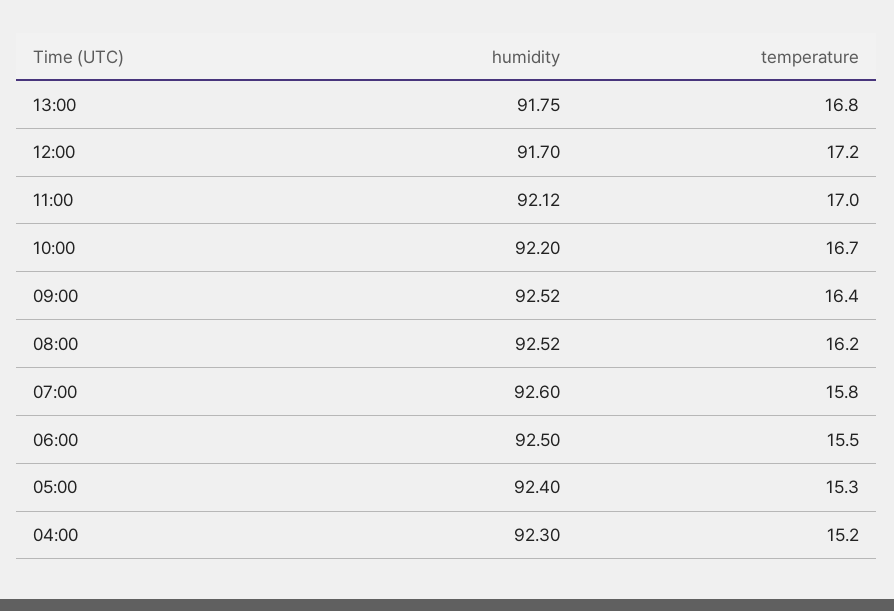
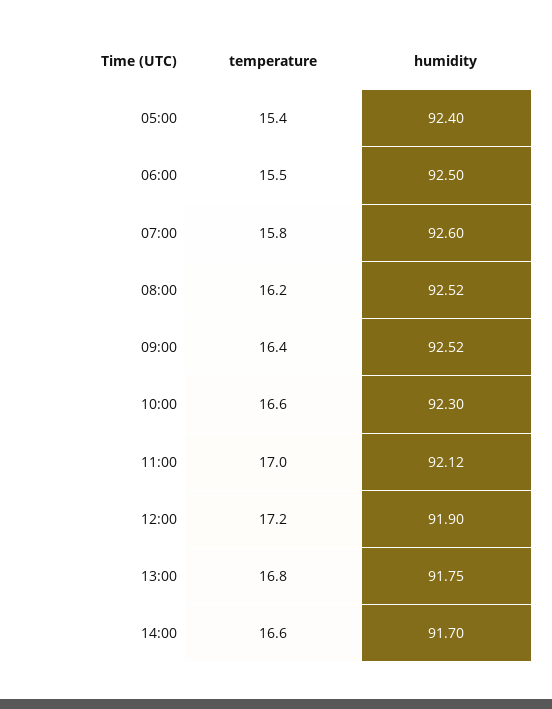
humidity, 12:00: 91.7 -> 91.9
humidity, 10:00: 92.2 -> 92.3
temperature, 10:00: 16.7 -> 16.6
temperature, 05:00: 15.3 -> 15.4
humidity, 04:00: 92.3 -> none
temperature, 04:00: 15.2 -> none
temperature, 14:00: none -> 16.6
humidity, 14:00: none -> 91.7

